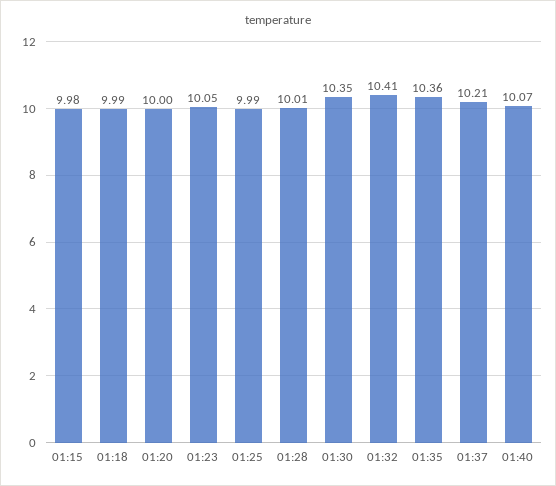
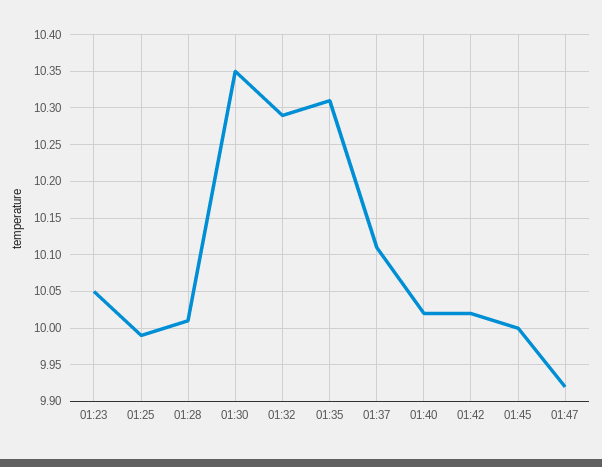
01:15: 9.98 -> none
01:18: 9.99 -> none
01:20: 10 -> none
01:32: 10.41 -> 10.29
01:35: 10.36 -> 10.31
01:37: 10.21 -> 10.11
01:40: 10.07 -> 10.02
01:42: none -> 10.02
01:45: none -> 10
01:47: none -> 9.92

